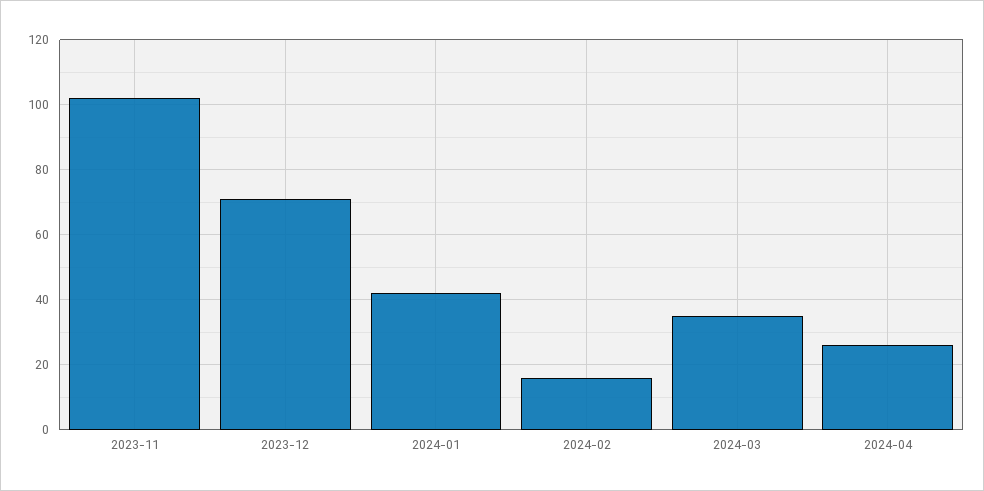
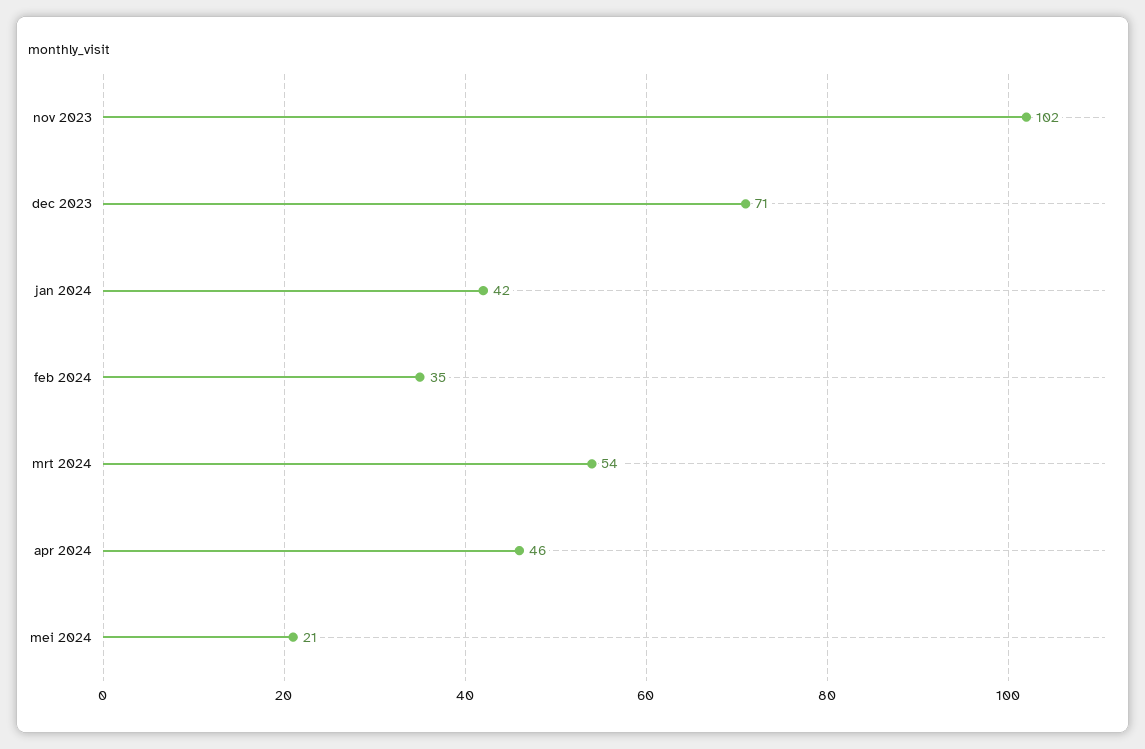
2024-02: 15 -> 35
2024-03: 35 -> 54
2024-04: 25 -> 46
mei 2024: none -> 21

